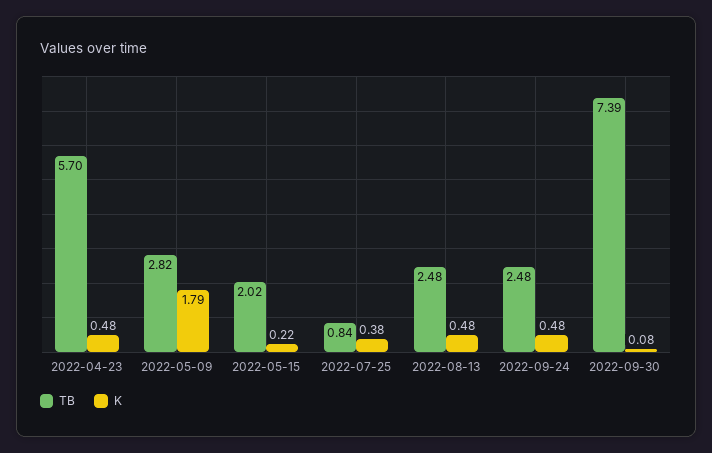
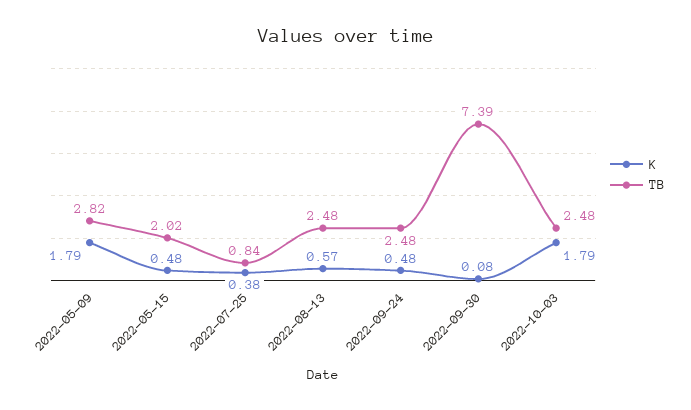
TB, 2022-04-23: 5.7 -> none
K, 2022-04-23: 0.48 -> none
K, 2022-05-15: 0.22 -> 0.48
K, 2022-08-13: 0.48 -> 0.57
K, 2022-10-03: none -> 1.79
TB, 2022-10-03: none -> 2.48

